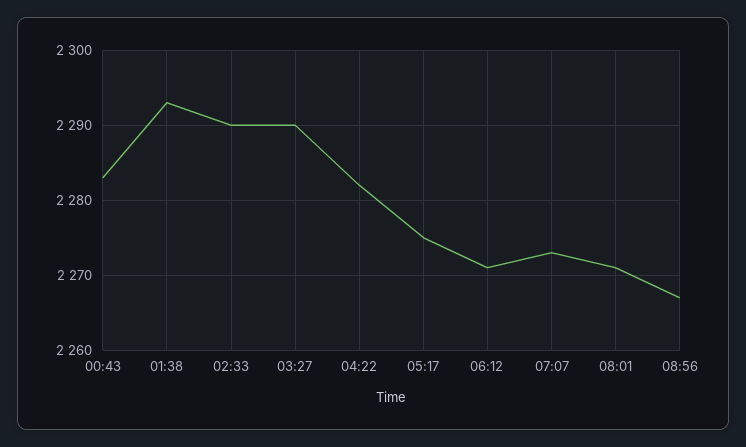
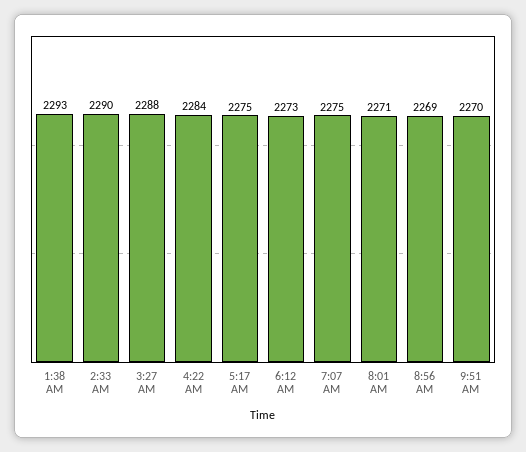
00:43: 2283 -> none
03:27: 2290 -> 2288
04:22: 2282 -> 2284
06:12: 2271 -> 2273
07:07: 2273 -> 2275
08:56: 2267 -> 2269
9:51 AM: none -> 2270

